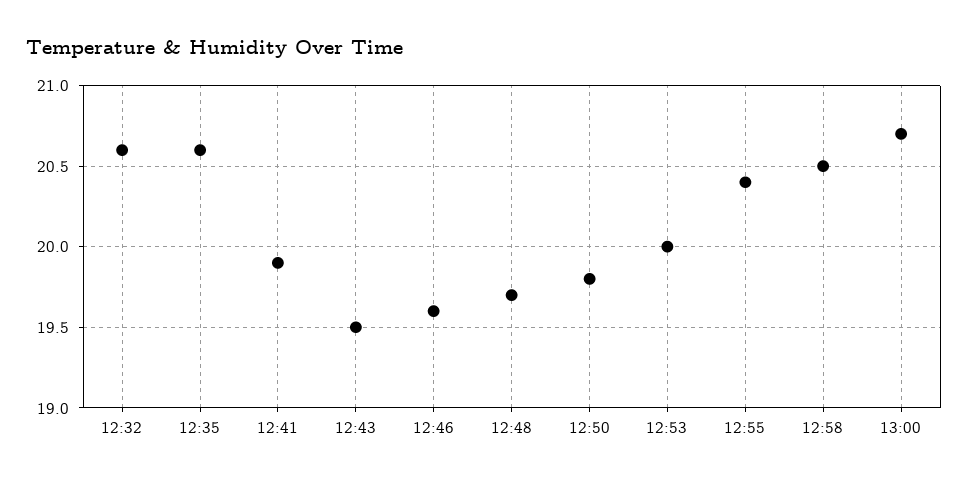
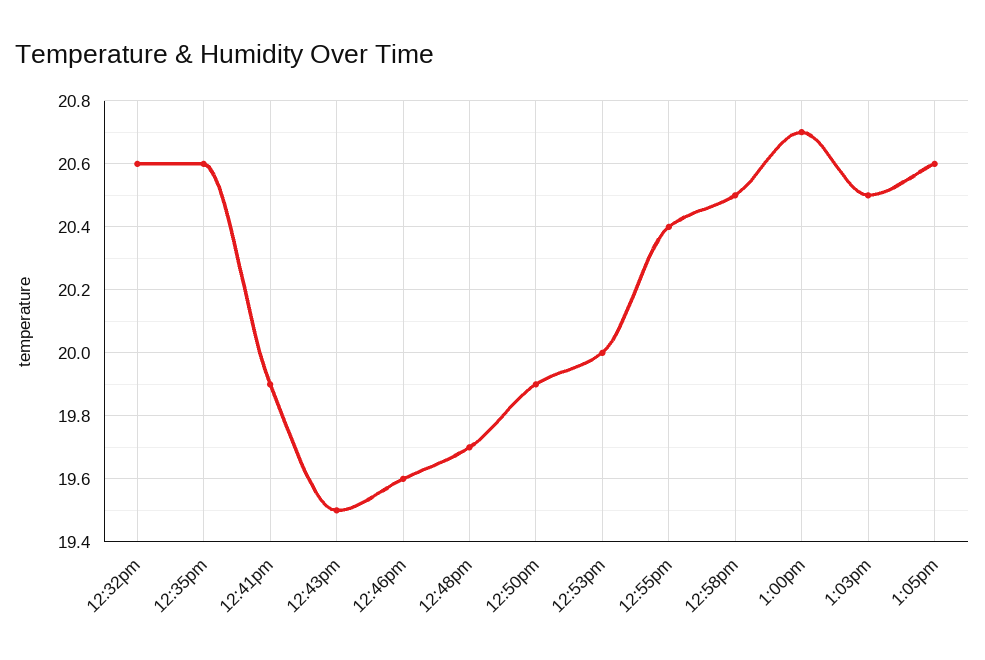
12:50: 19.8 -> 19.9
1:03pm: none -> 20.5
1:05pm: none -> 20.6

